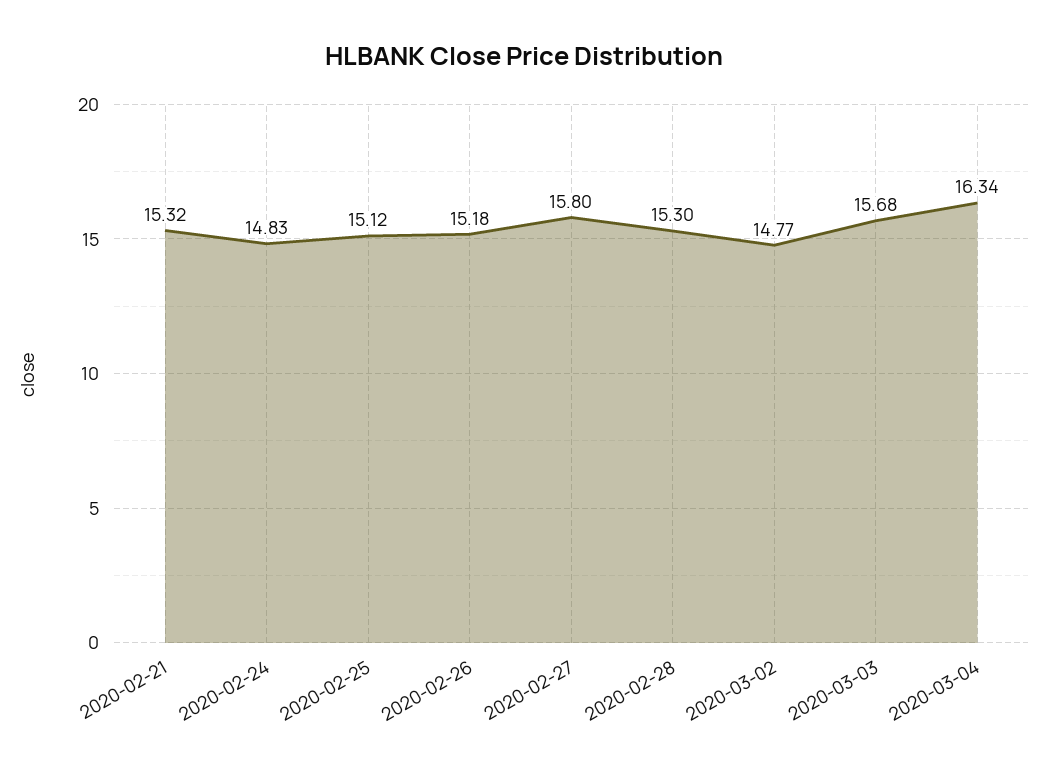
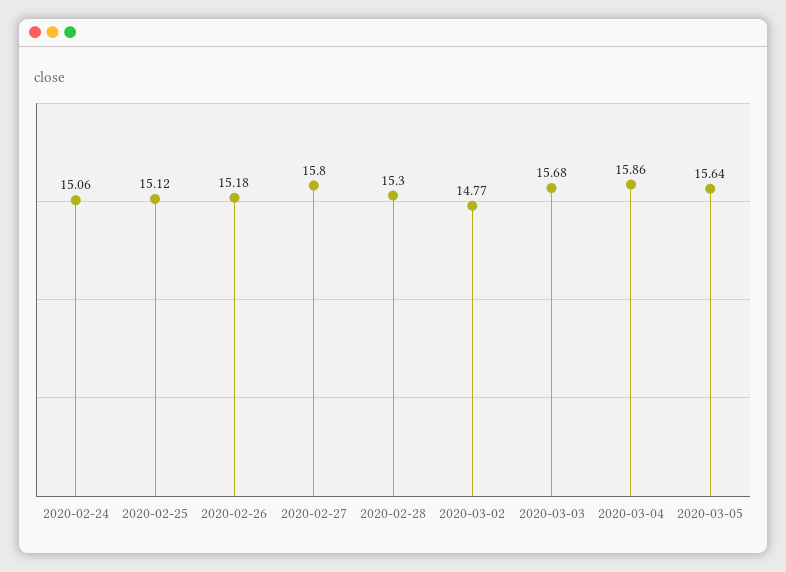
2020-02-21: 15.32 -> none
2020-02-24: 14.83 -> 15.06
2020-03-04: 16.34 -> 15.86
2020-03-05: none -> 15.64

